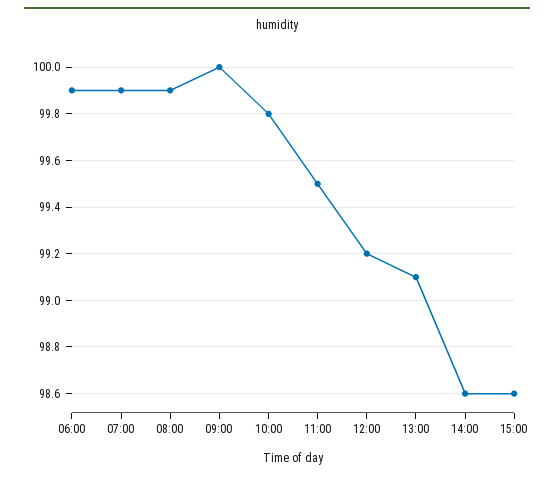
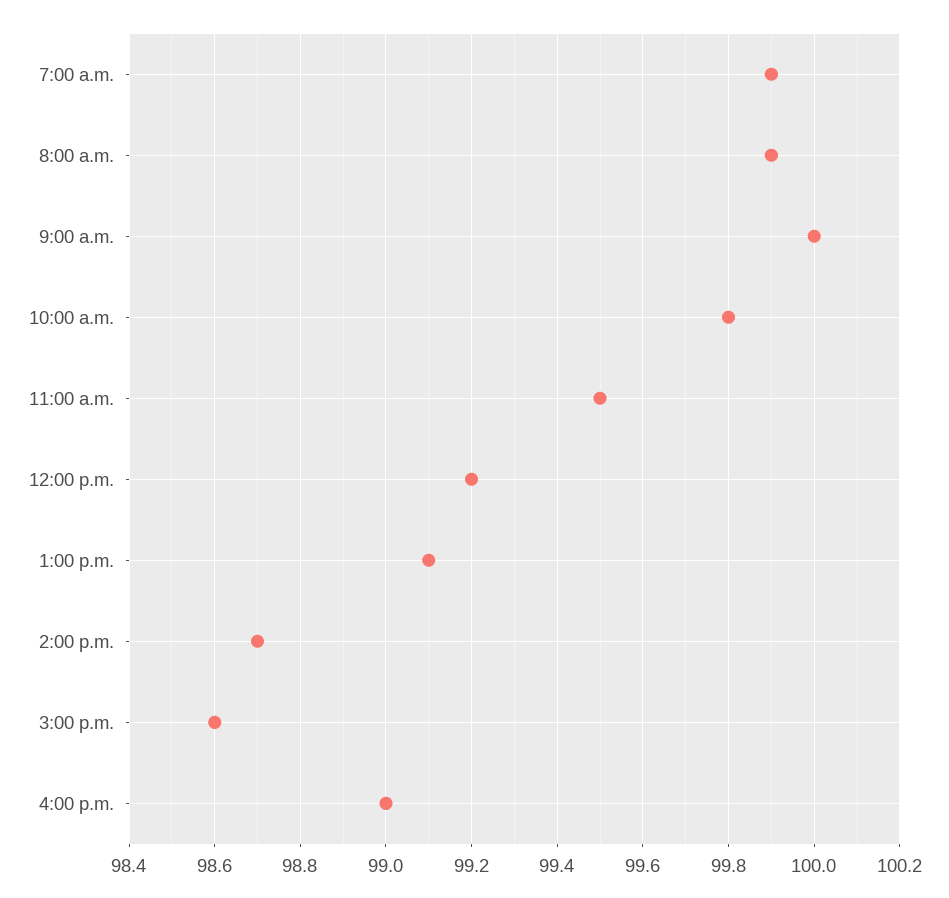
06:00: 99.9 -> none
14:00: 98.6 -> 98.7
4:00 p.m.: none -> 99

